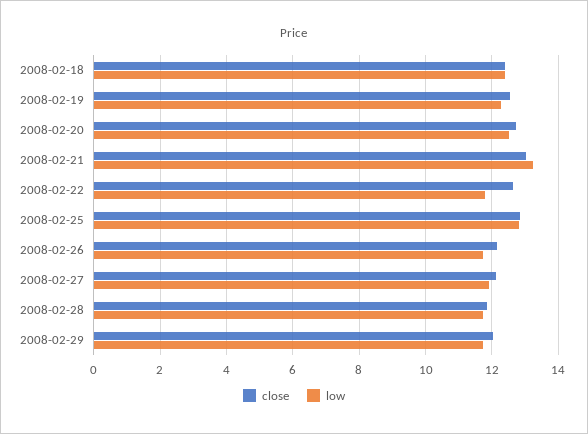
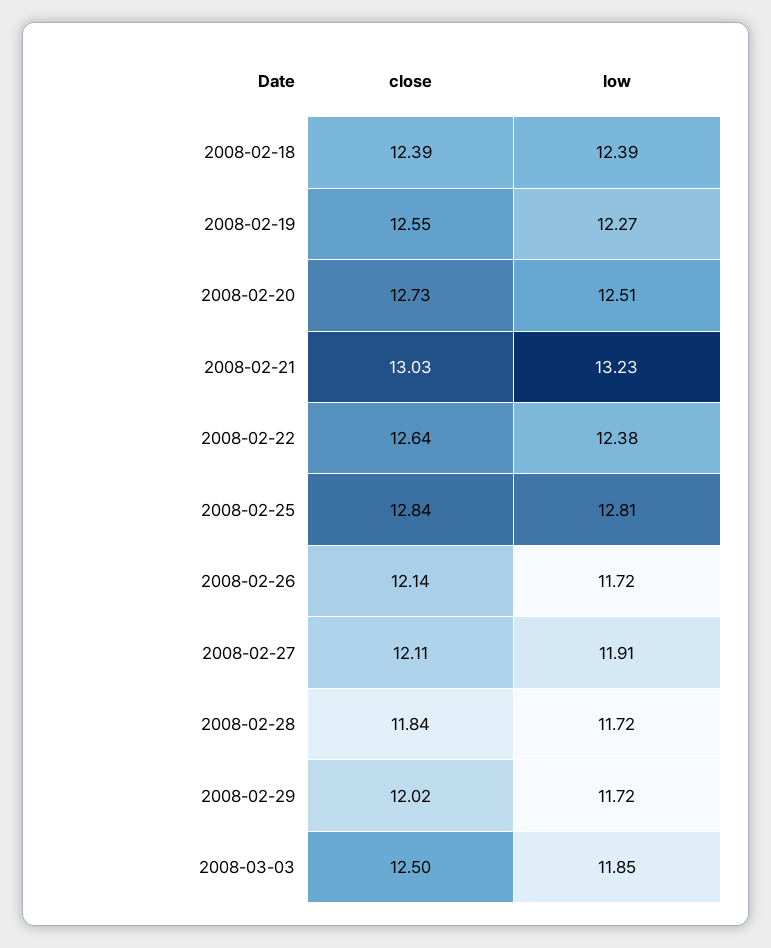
low, 2008-02-22: 11.8 -> 12.38
close, 2008-03-03: none -> 12.5
low, 2008-03-03: none -> 11.85

